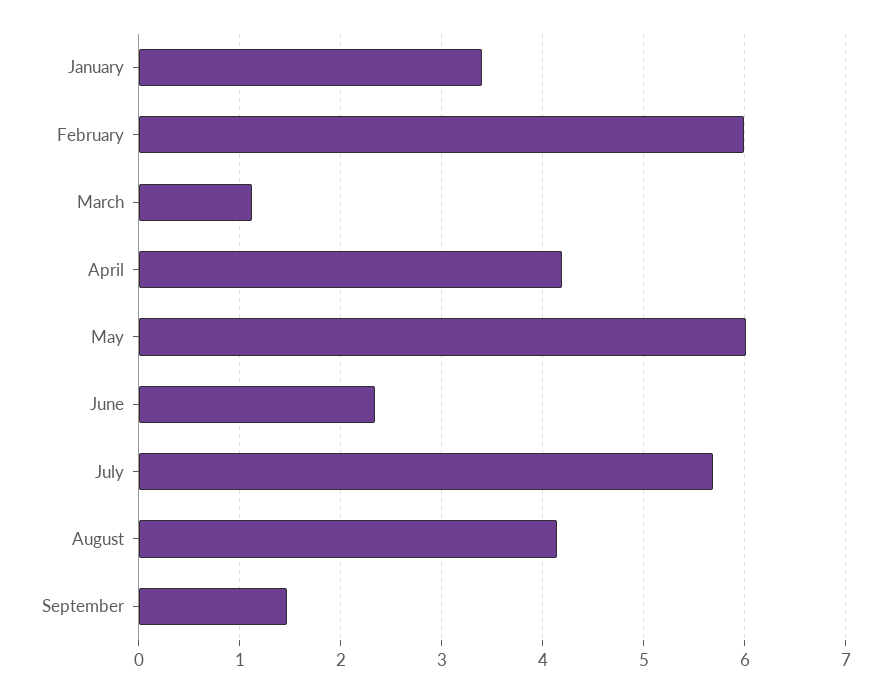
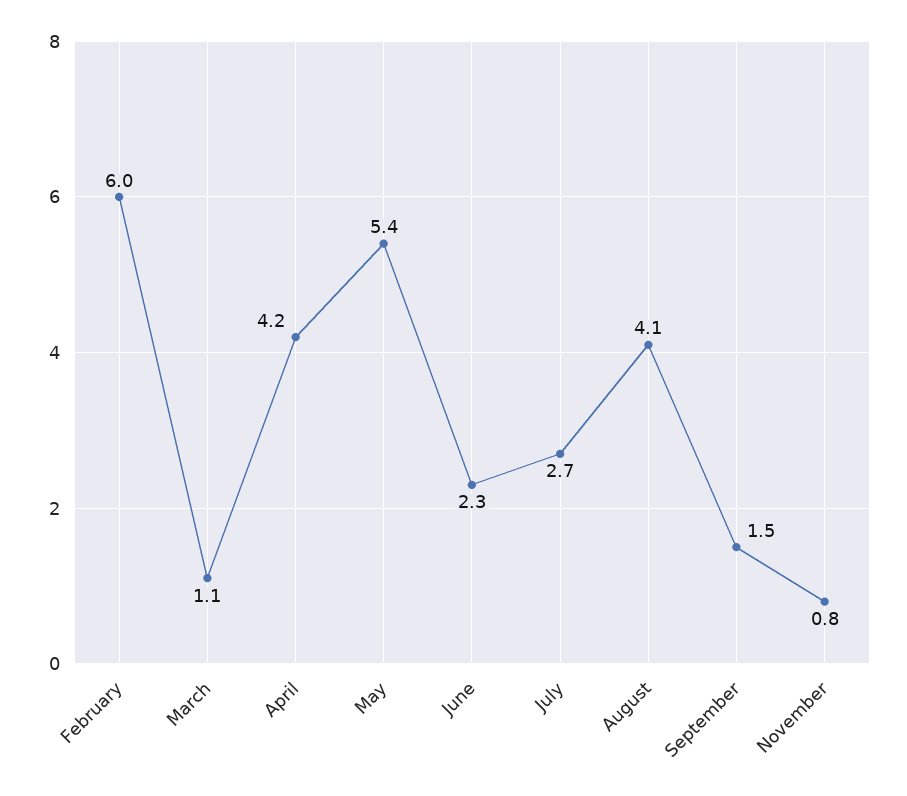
January: 3.4 -> none
May: 6 -> 5.4
July: 5.7 -> 2.7
November: none -> 0.8

